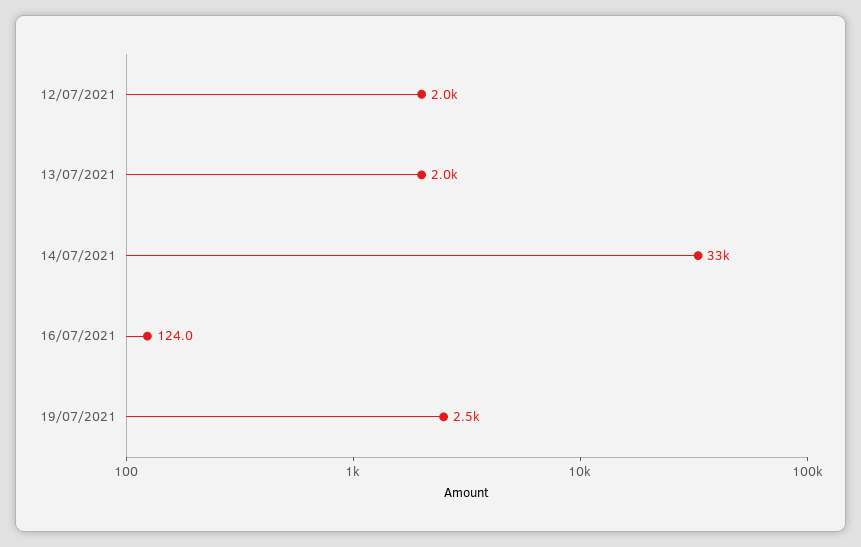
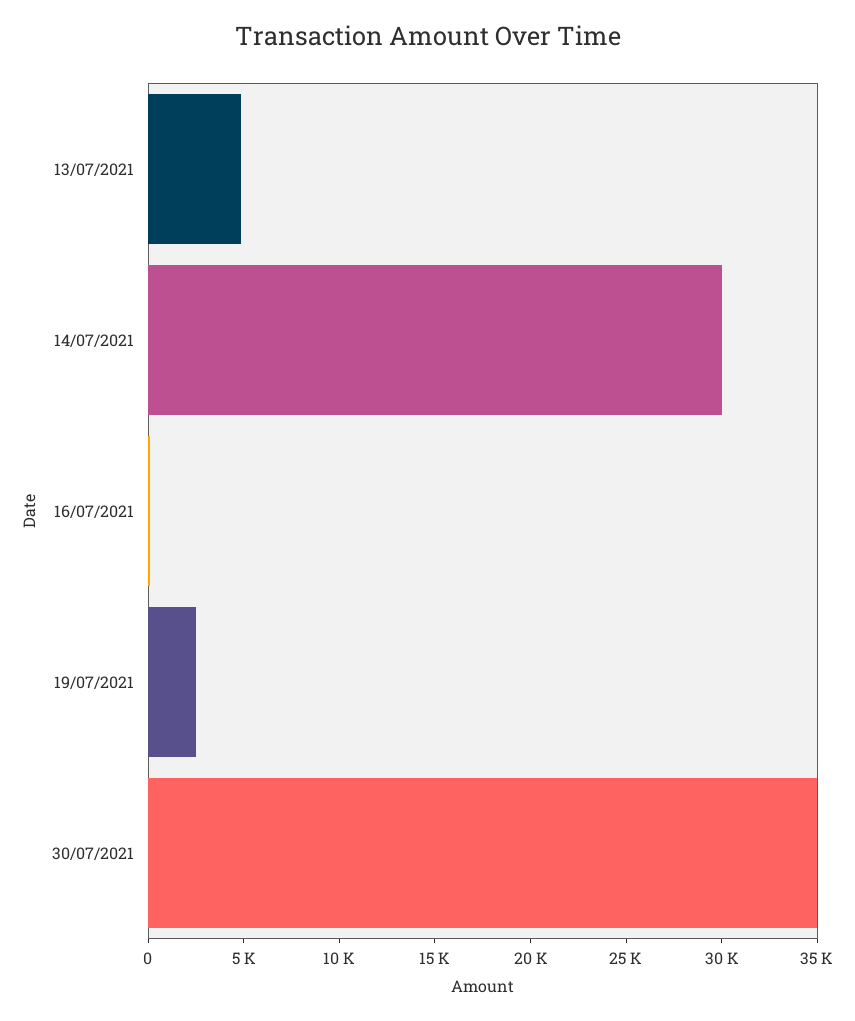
12/07/2021: 2000 -> none
13/07/2021: 2000 -> 5000
14/07/2021: 33000 -> 30000
30/07/2021: none -> 35000

